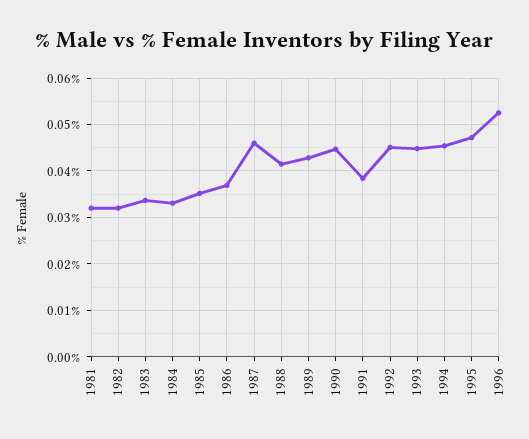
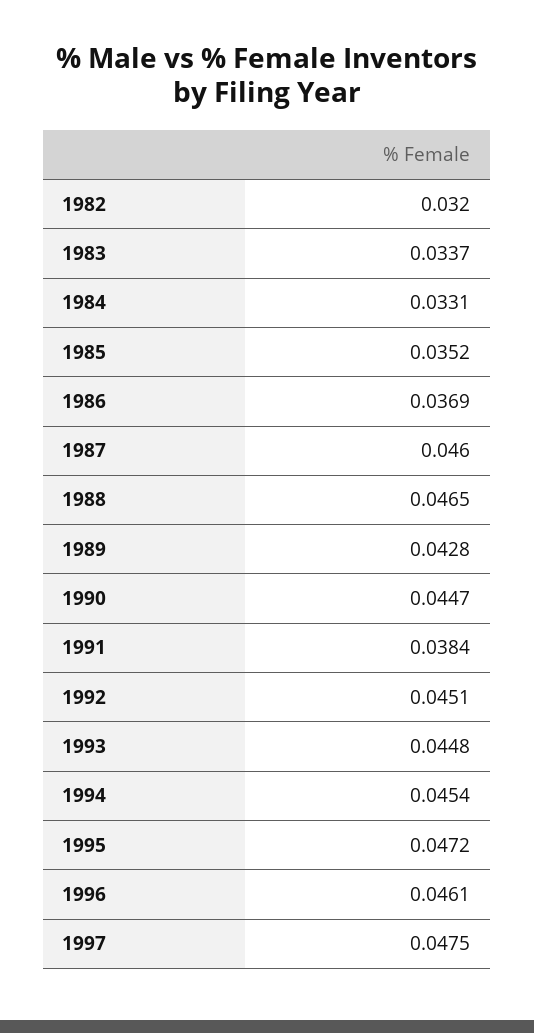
1981: 0.032 -> none
1988: 0.042 -> 0.0465
1996: 0.052 -> 0.0461
1997: none -> 0.0475

